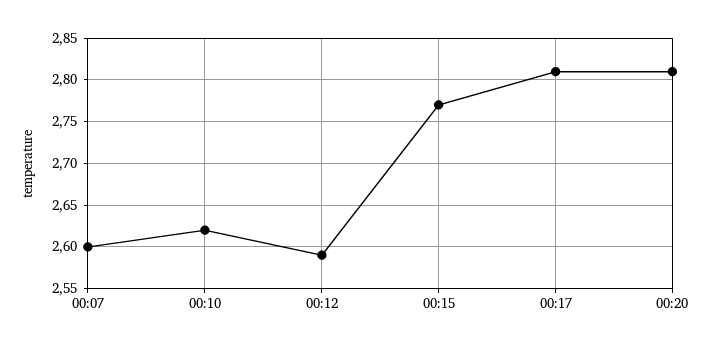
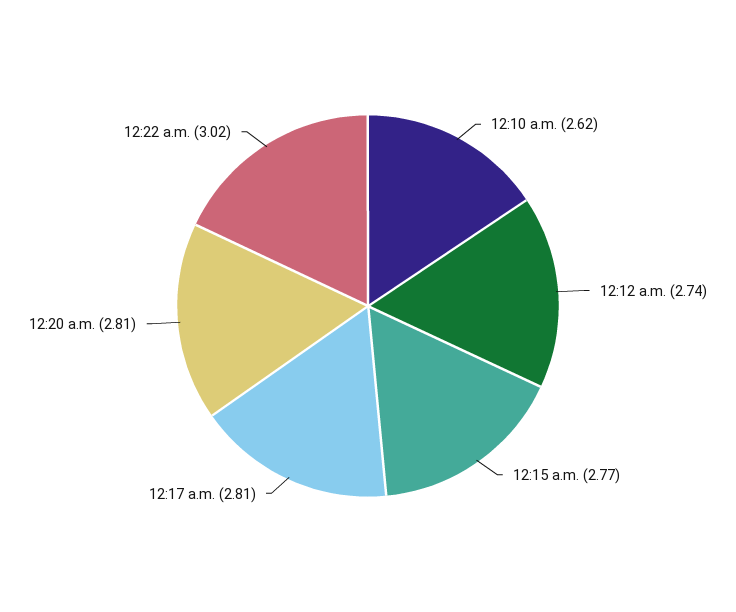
00:07: 2.6 -> none
00:12: 2.59 -> 2.74
12:22 a.m.: none -> 3.02

